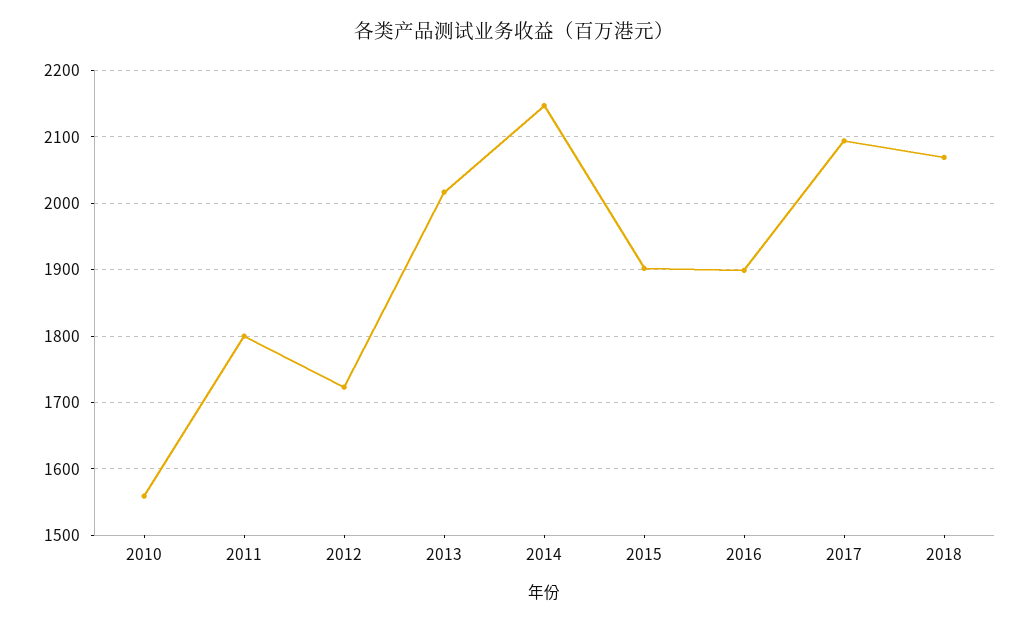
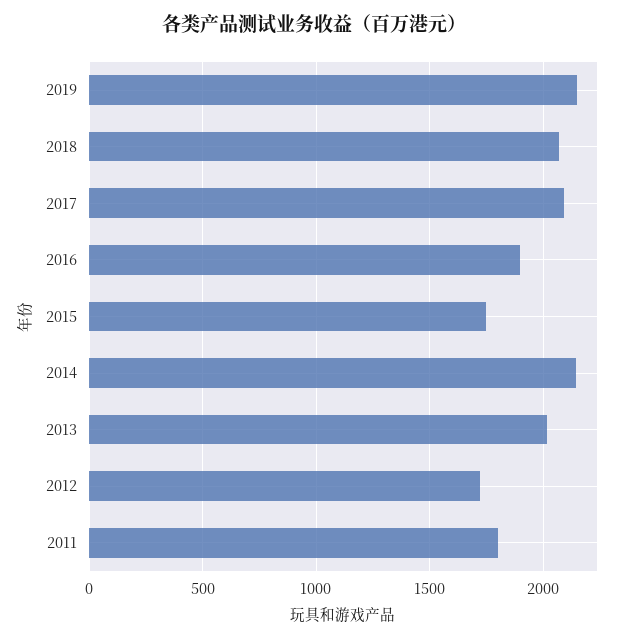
2010: 1560 -> none
2015: 1900 -> 1750
2019: none -> 2150

